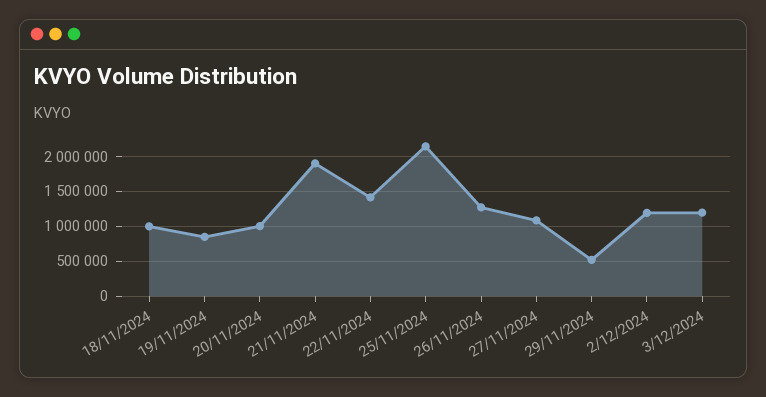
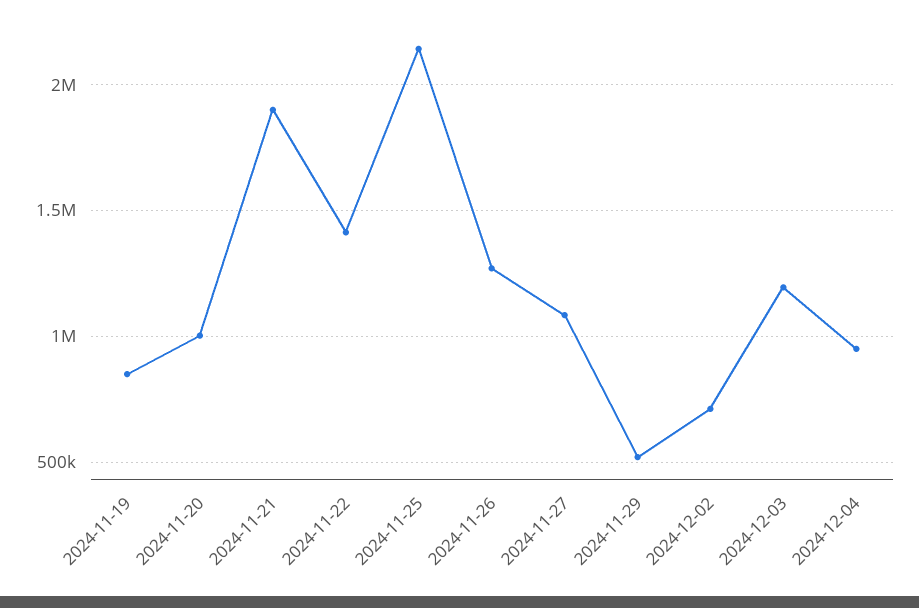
18/11/2024: 1000000 -> none
2/12/2024: 1200000 -> 700000
2024-12-04: none -> 950000

